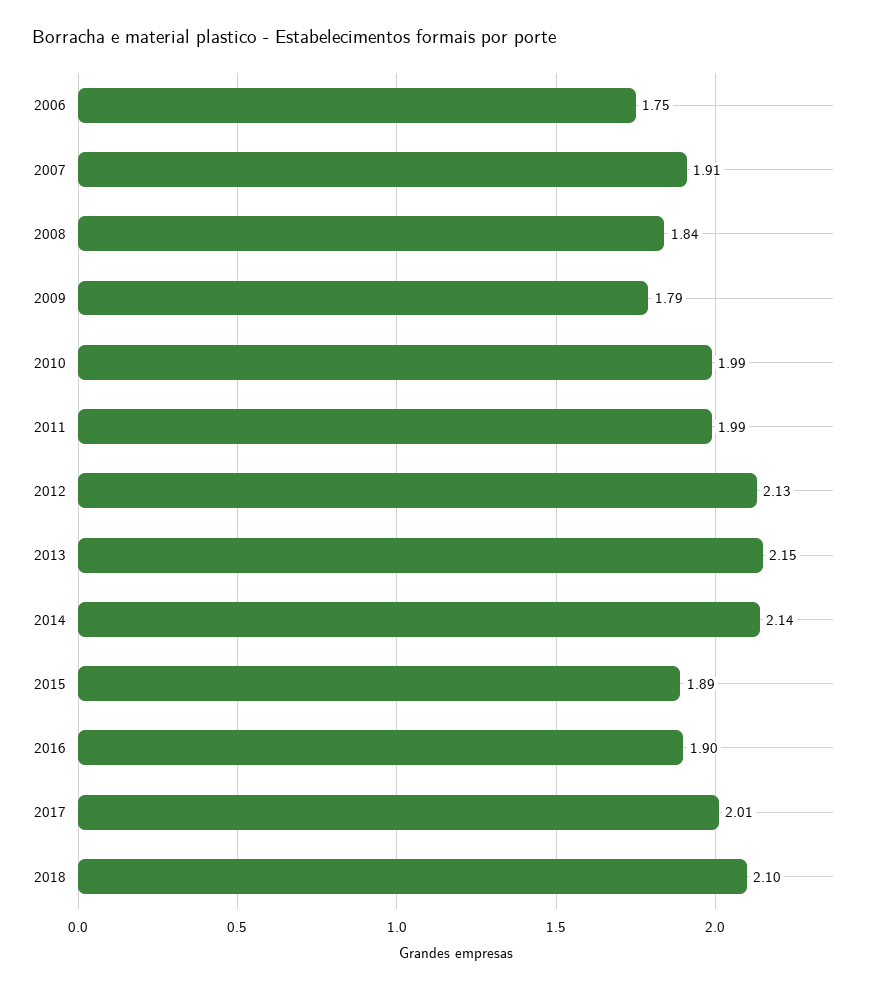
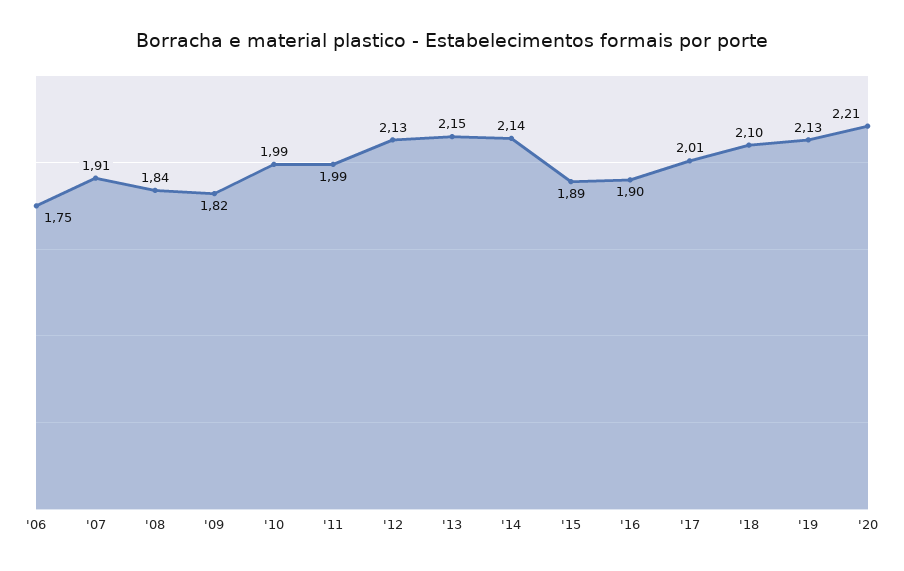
2009: 1.79 -> 1.82
'19: none -> 2.13
'20: none -> 2.21

